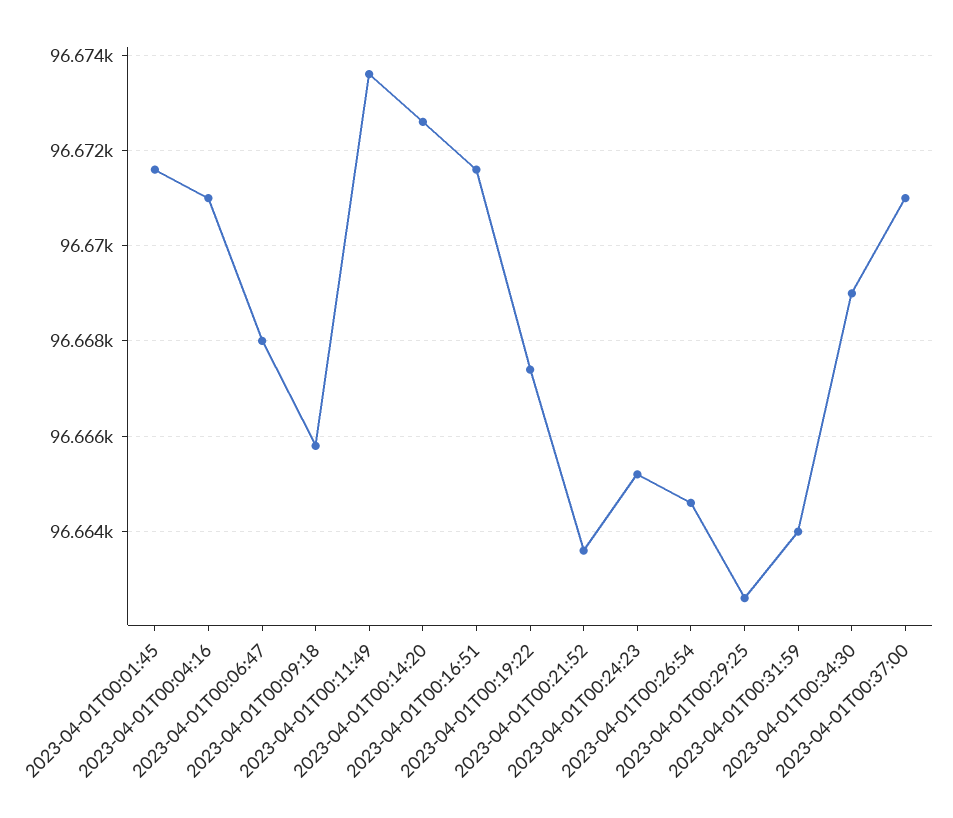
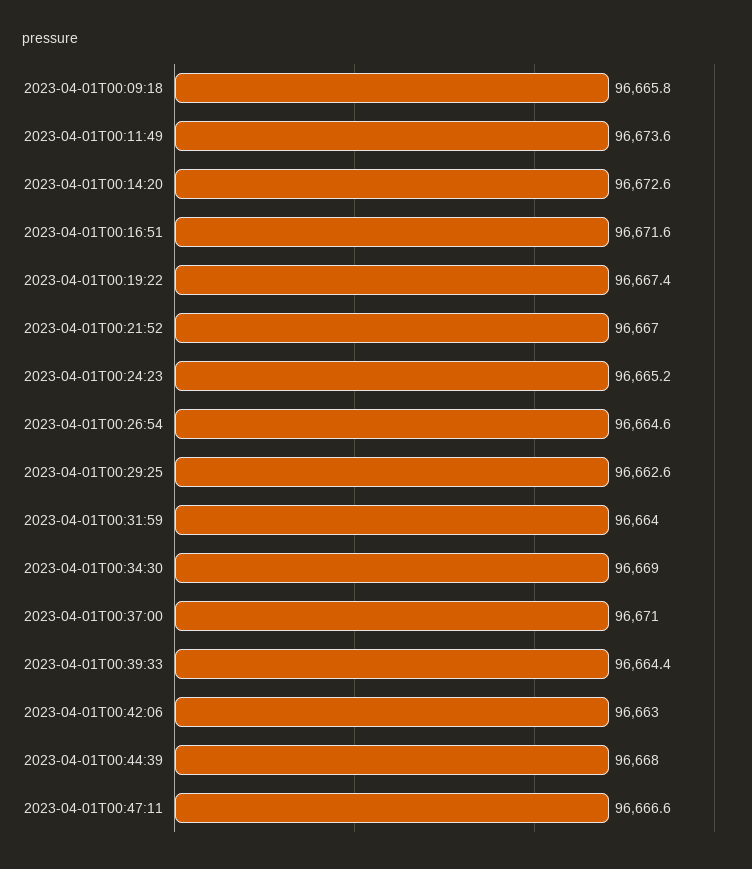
2023-04-01T00:01:45: 96671.5 -> none
2023-04-01T00:04:16: 96671 -> none
2023-04-01T00:06:47: 96668 -> none
2023-04-01T00:21:52: 96663.5 -> 96667
2023-04-01T00:39:33: none -> 96664.4
2023-04-01T00:42:06: none -> 96663
2023-04-01T00:44:39: none -> 96668
2023-04-01T00:47:11: none -> 96666.6

